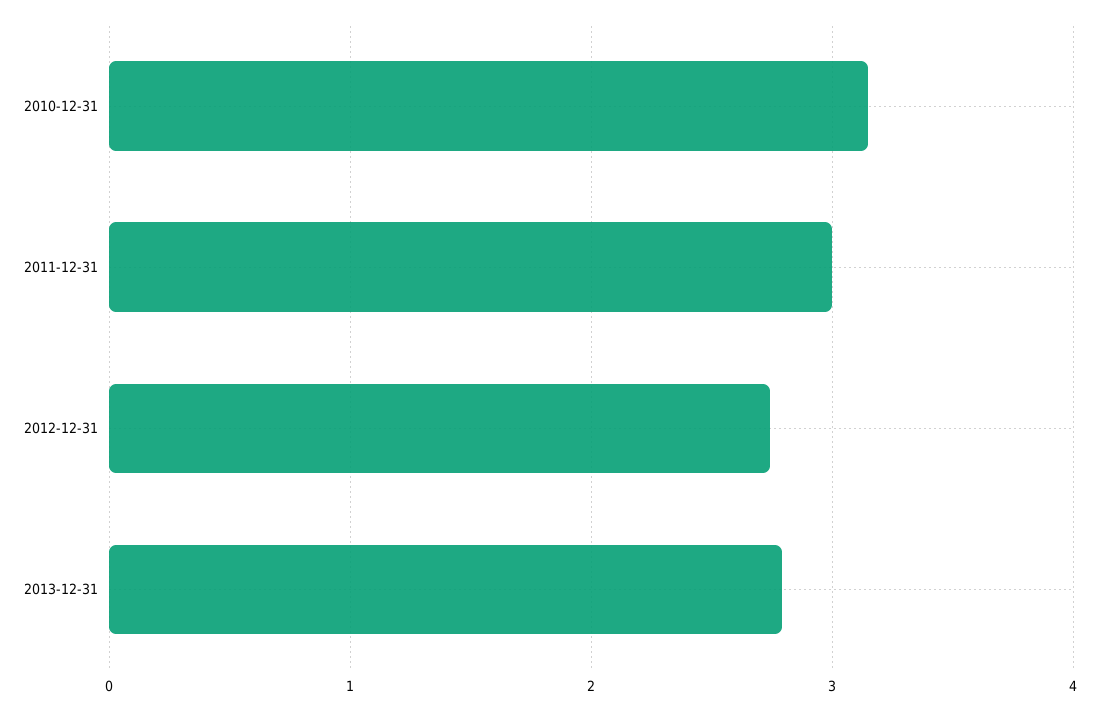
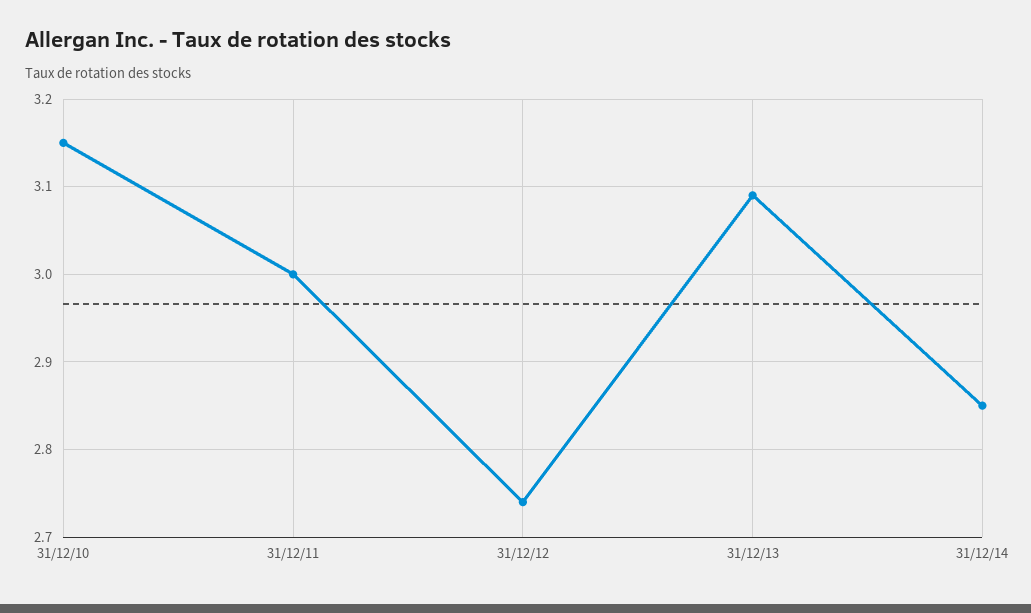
2013-12-31: 2.8 -> 3.09
31/12/14: none -> 2.85

